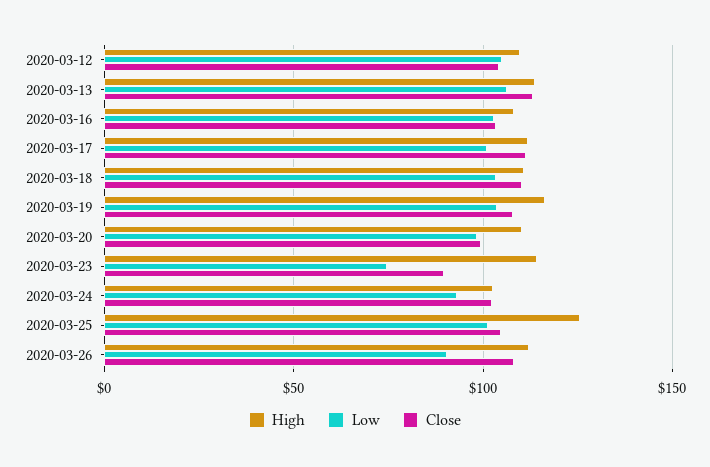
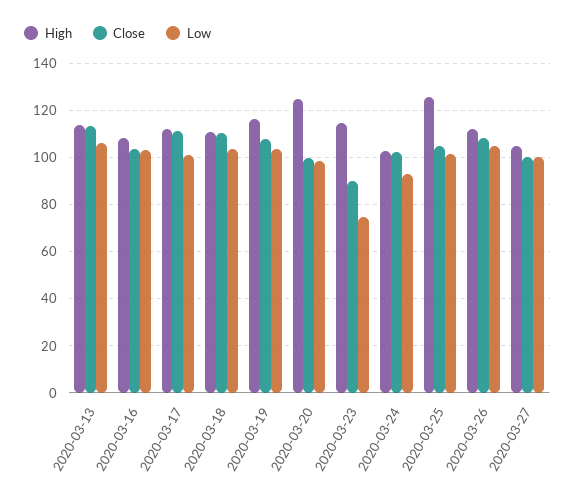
High, 2020-03-12: 110 -> none
Low, 2020-03-12: 105 -> none
Close, 2020-03-12: 105 -> none
High, 2020-03-20: 110 -> 125
Low, 2020-03-26: 90 -> 105
High, 2020-03-27: none -> 105
Close, 2020-03-27: none -> 100
Low, 2020-03-27: none -> 100

